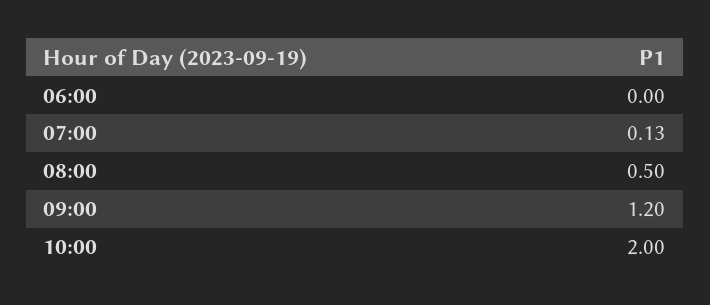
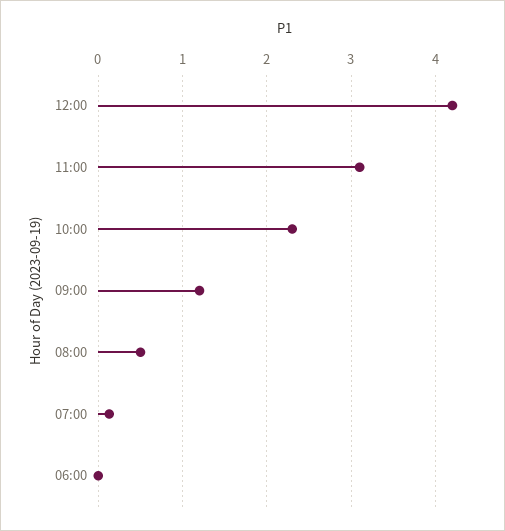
10:00: 2 -> 2.3
12:00: none -> 4.2
11:00: none -> 3.1

